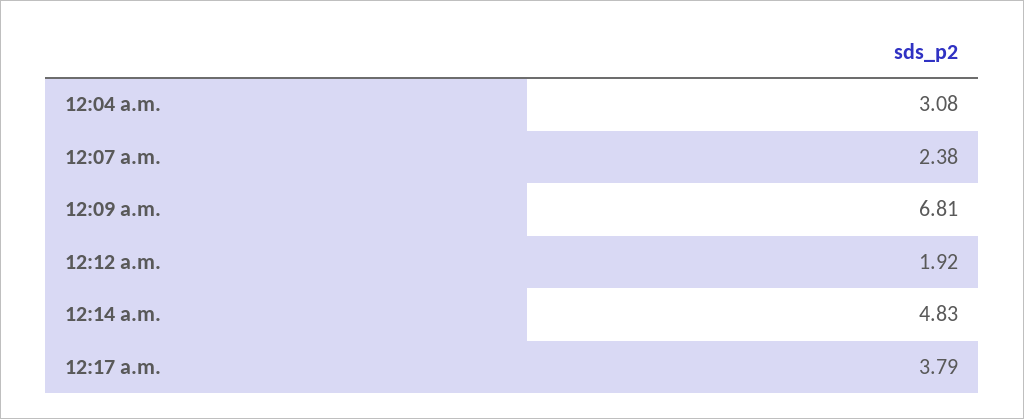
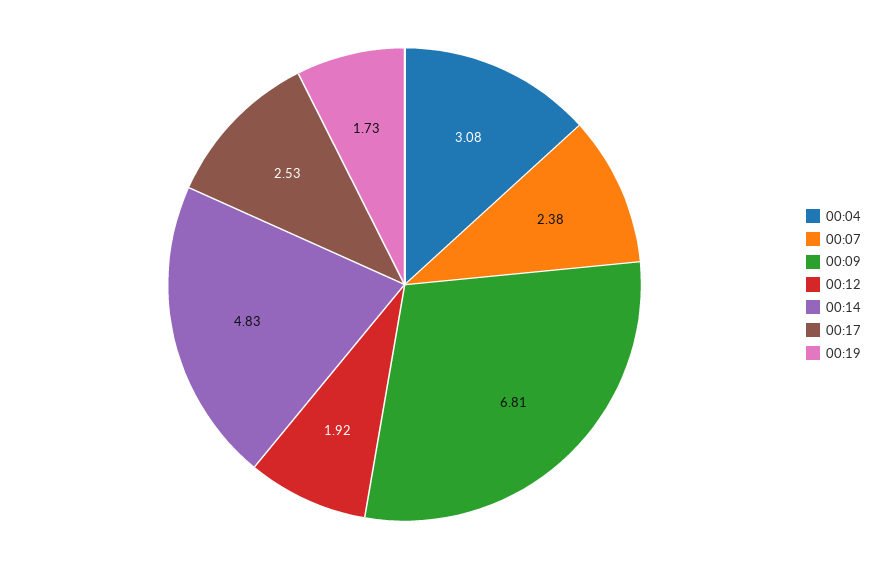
12:17 a.m.: 3.79 -> 2.53
00:19: none -> 1.73

